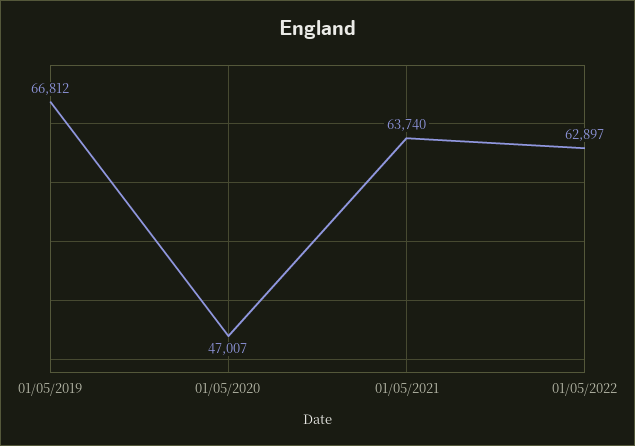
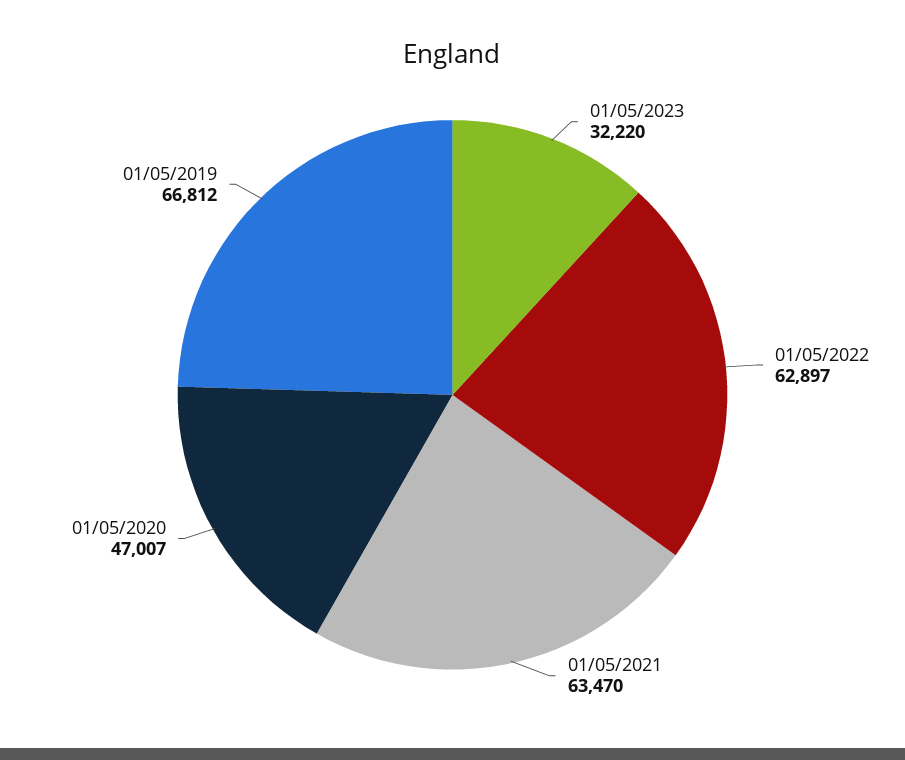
01/05/2021: 63740 -> 63470
01/05/2023: none -> 32220

